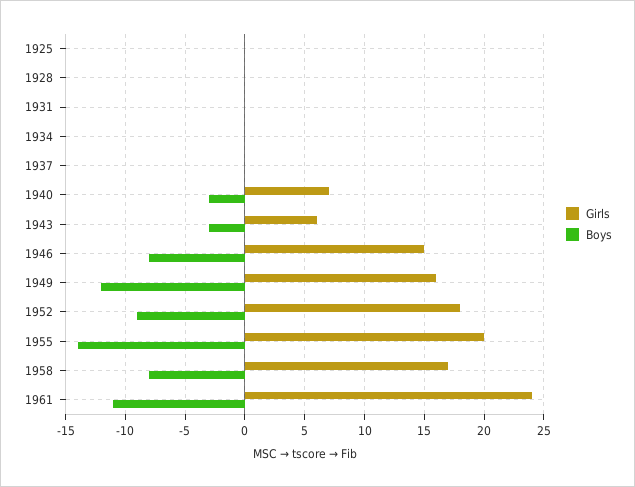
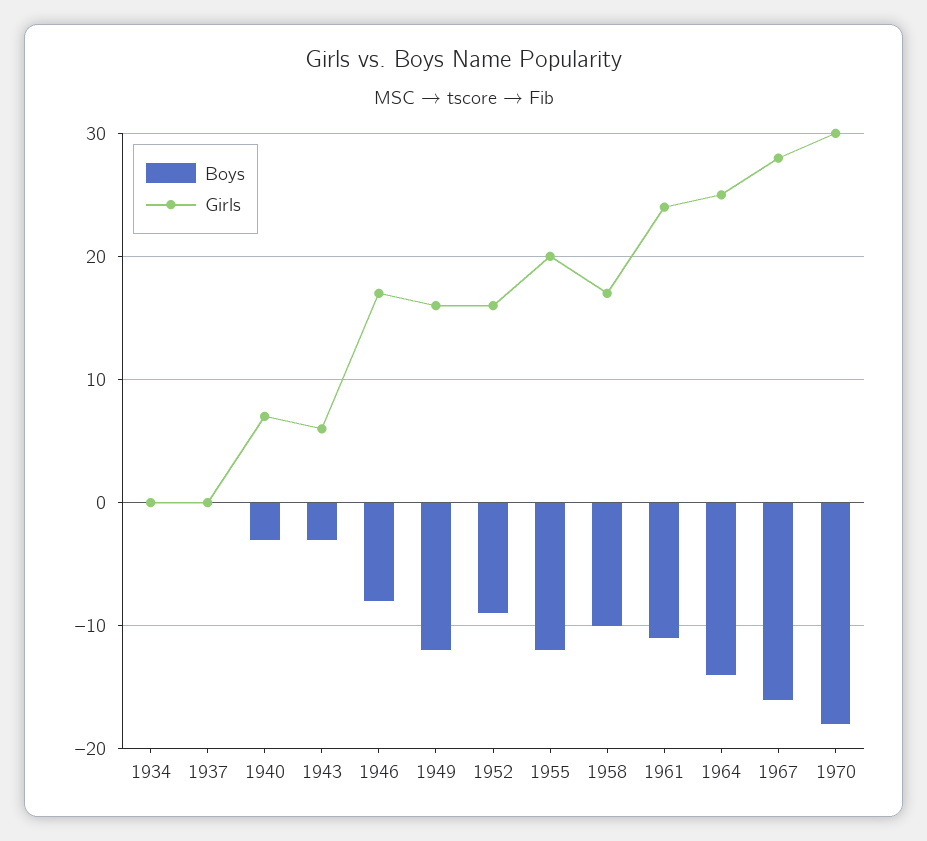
Girls, 1925: 0 -> none
Boys, 1925: 0 -> none
Girls, 1928: 0 -> none
Boys, 1928: 0 -> none
Girls, 1931: 0 -> none
Boys, 1931: 0 -> none
Girls, 1946: 15 -> 17
Girls, 1952: 18 -> 16
Boys, 1955: -14 -> -12
Boys, 1958: -8 -> -10
Boys, 1964: none -> -14
Girls, 1964: none -> 25
Boys, 1967: none -> -16
Girls, 1967: none -> 28
Boys, 1970: none -> -18
Girls, 1970: none -> 30

